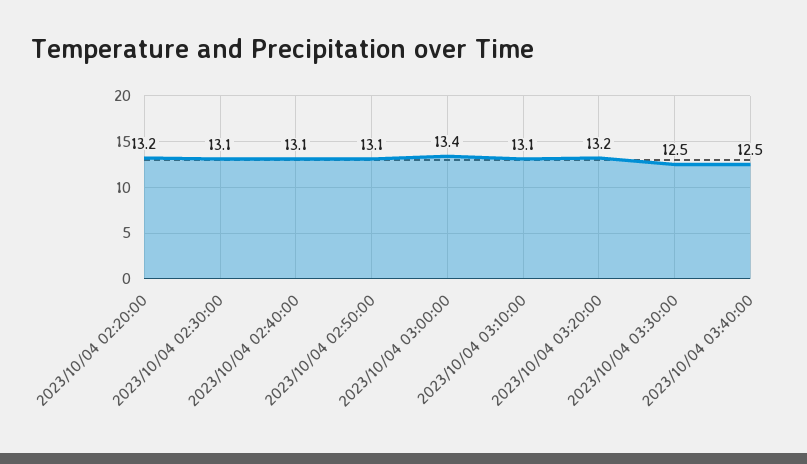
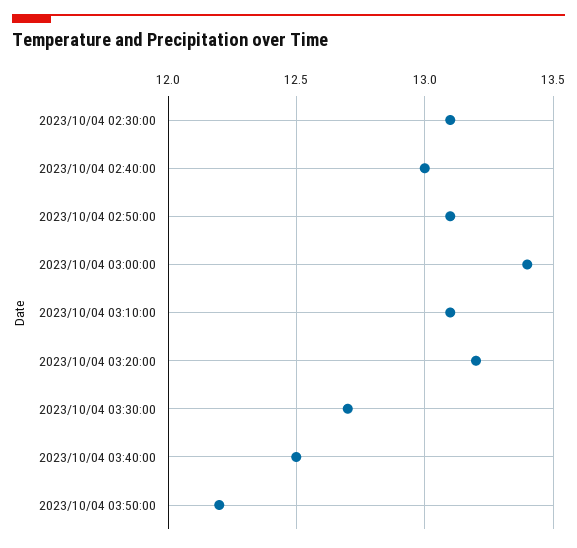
2023/10/04 02:20:00: 13.2 -> none
2023/10/04 02:40:00: 13.1 -> 13
2023/10/04 03:30:00: 12.5 -> 12.7
2023/10/04 03:50:00: none -> 12.2

